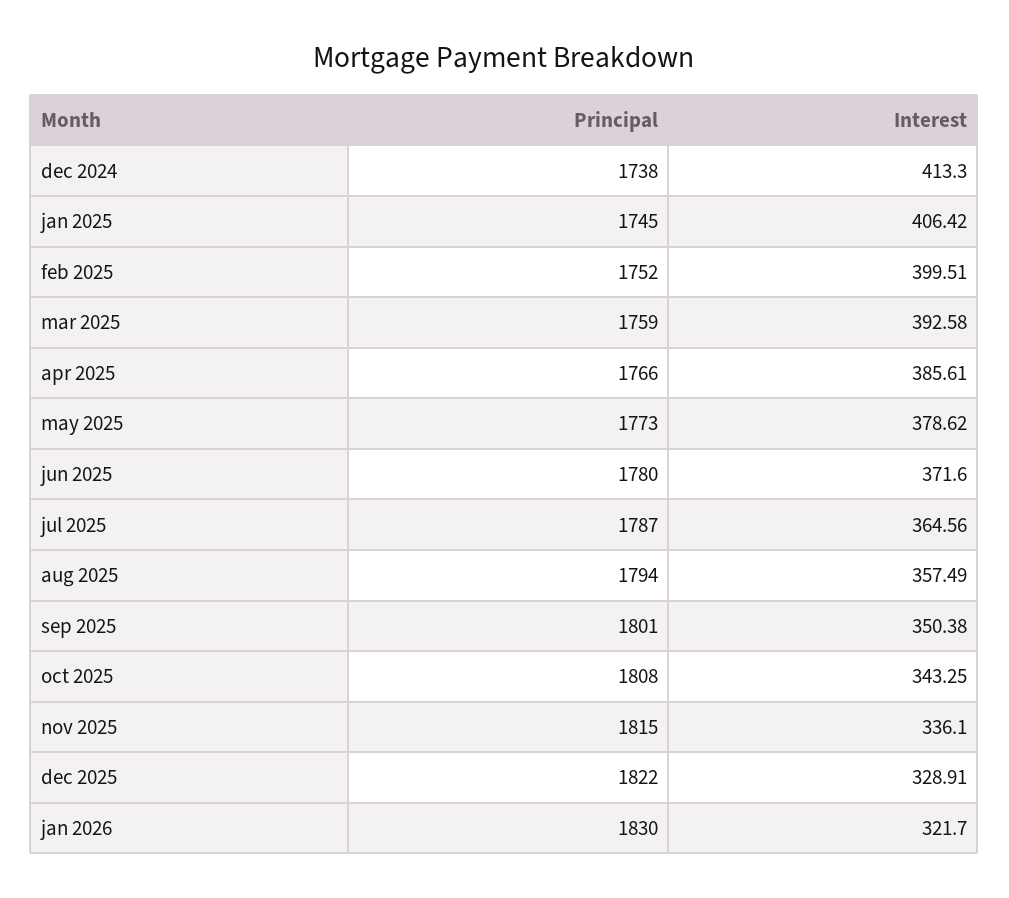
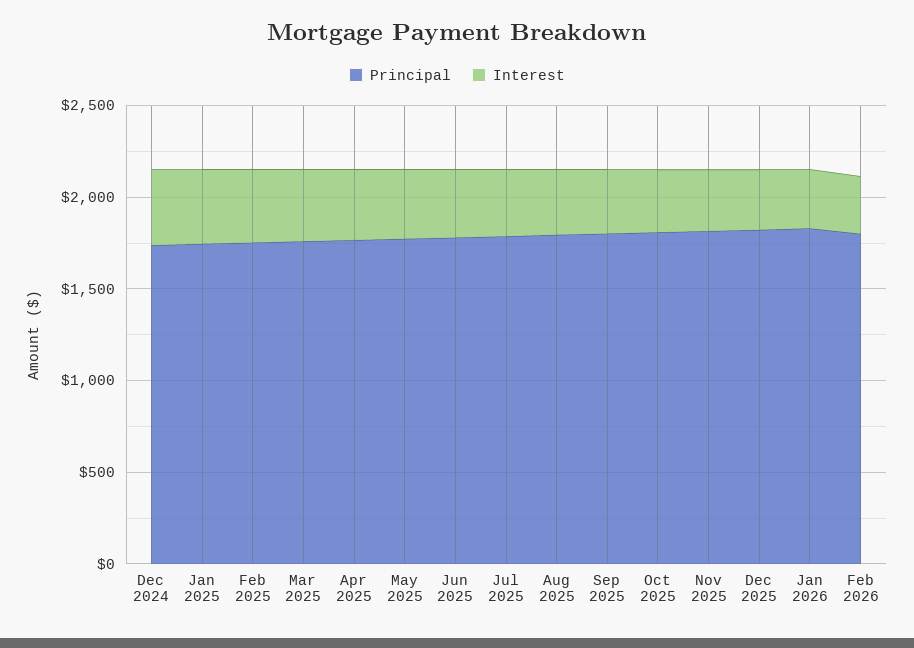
Principal, Feb 2026: none -> 1800
Interest, Feb 2026: none -> 300

